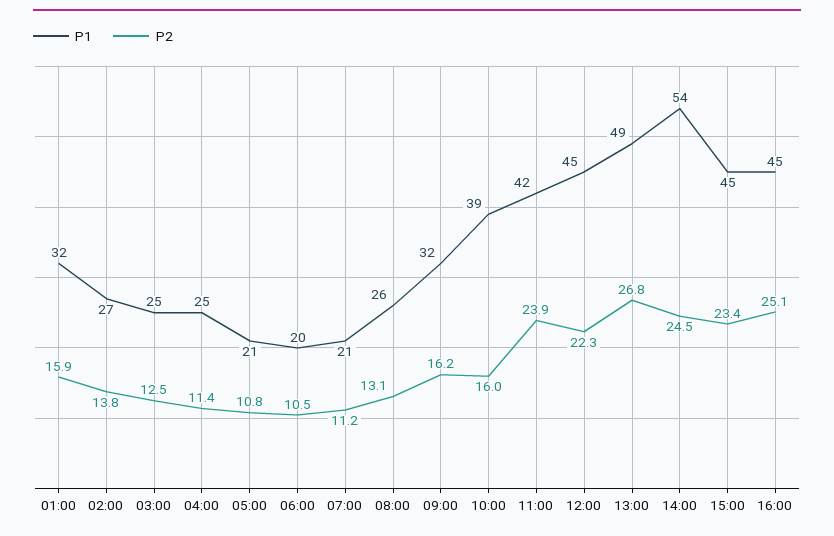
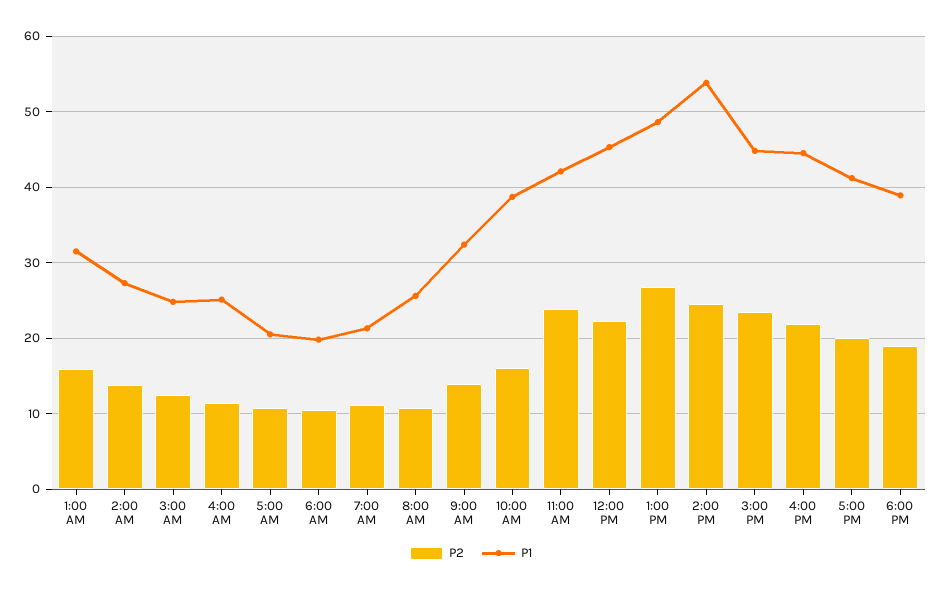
P2, 08:00: 13.1 -> 11
P2, 09:00: 16.2 -> 14
P2, 16:00: 25.1 -> 22
P2, 5:00 PM: none -> 20
P1, 5:00 PM: none -> 41
P2, 6:00 PM: none -> 19
P1, 6:00 PM: none -> 39

